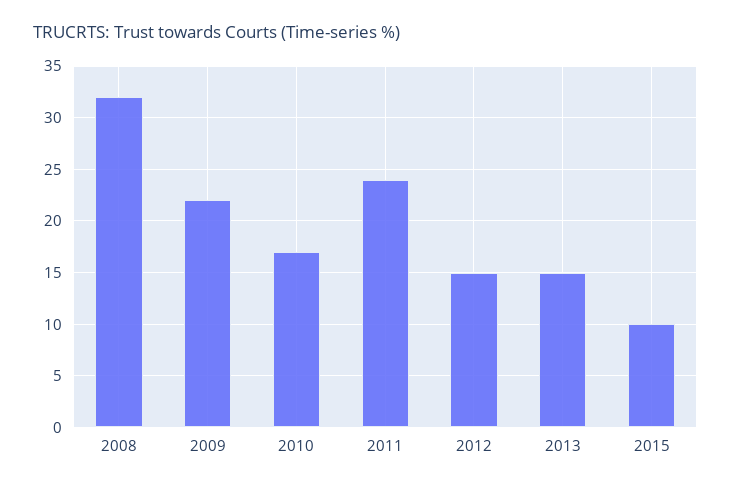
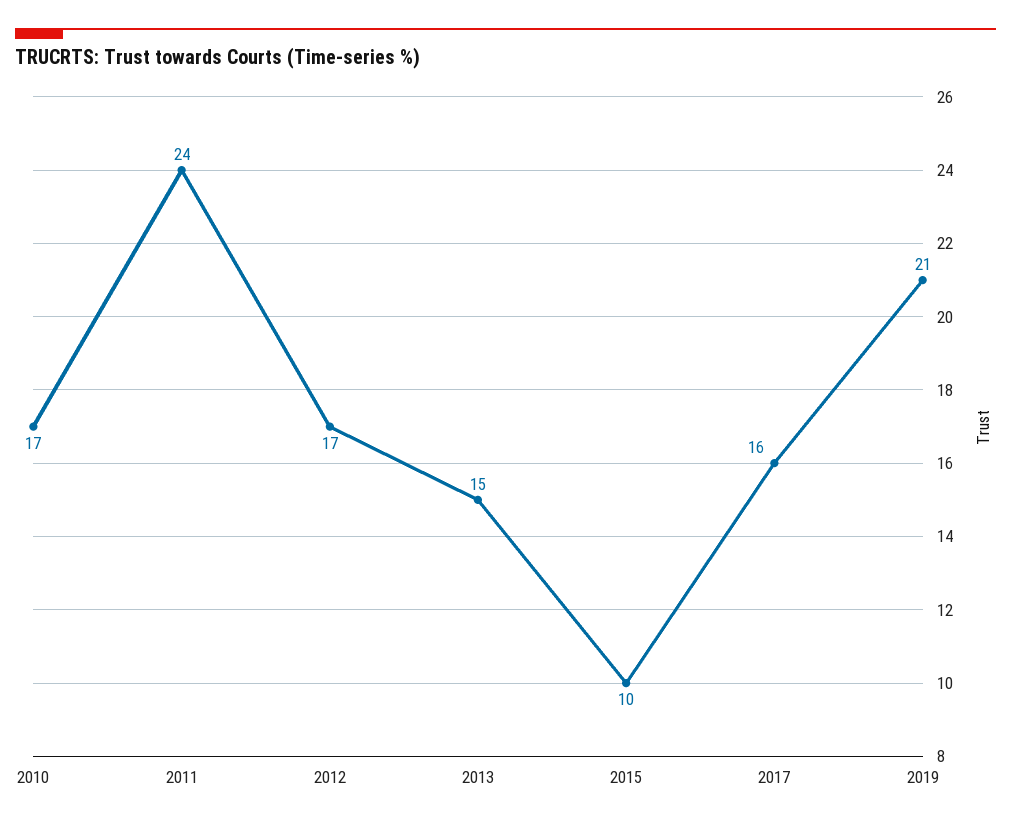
2008: 32 -> none
2009: 22 -> none
2012: 15 -> 17
2017: none -> 16
2019: none -> 21

